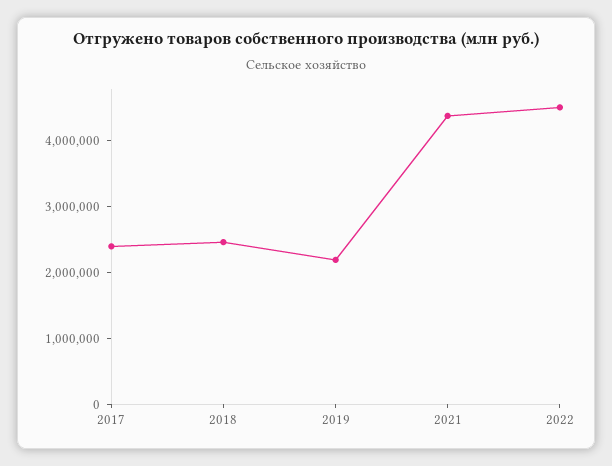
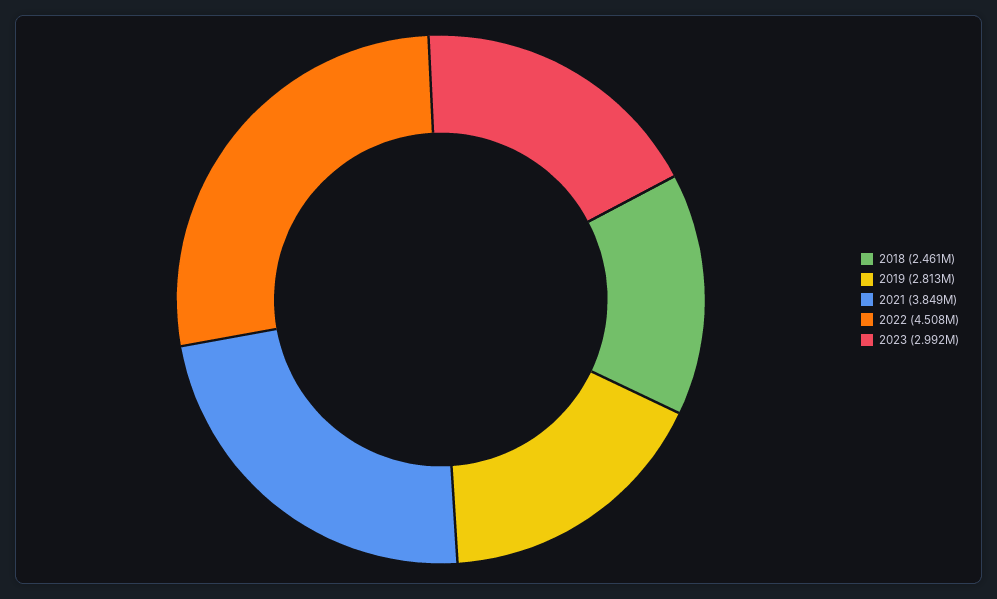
2017: 2400000 -> none
2019: 2200000 -> 2813000
2021: 4400000 -> 3849000
2023: none -> 2992000

